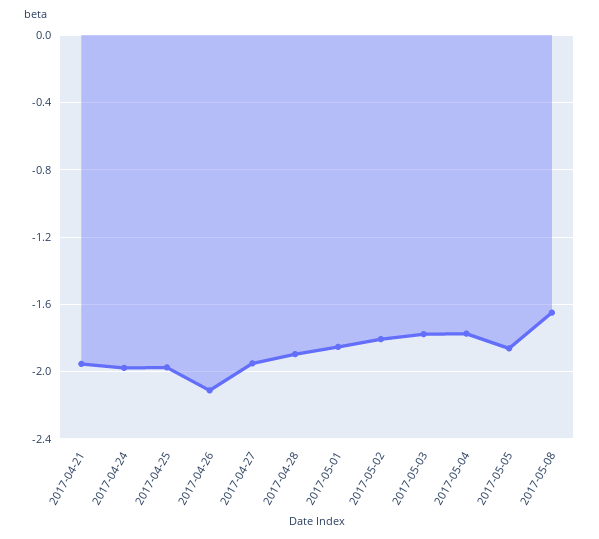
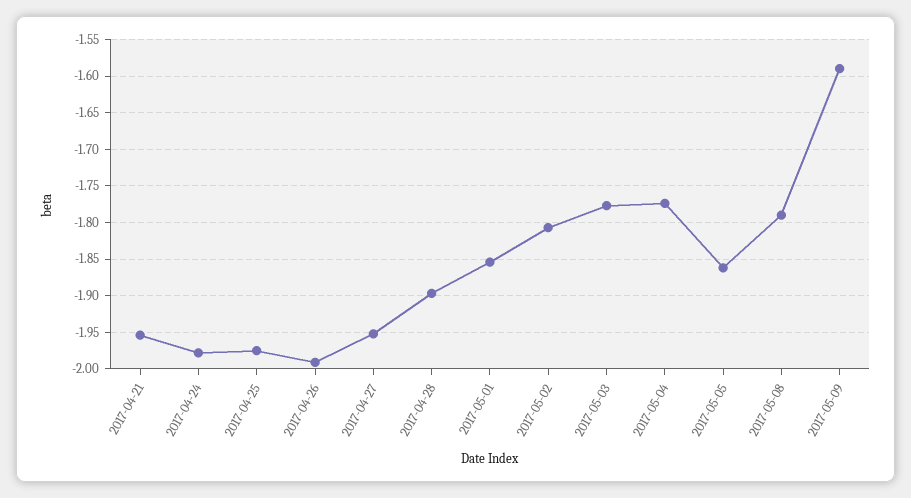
2017-04-26: -2.1 -> -1.99
2017-05-08: -1.65 -> -1.79
2017-05-09: none -> -1.59

